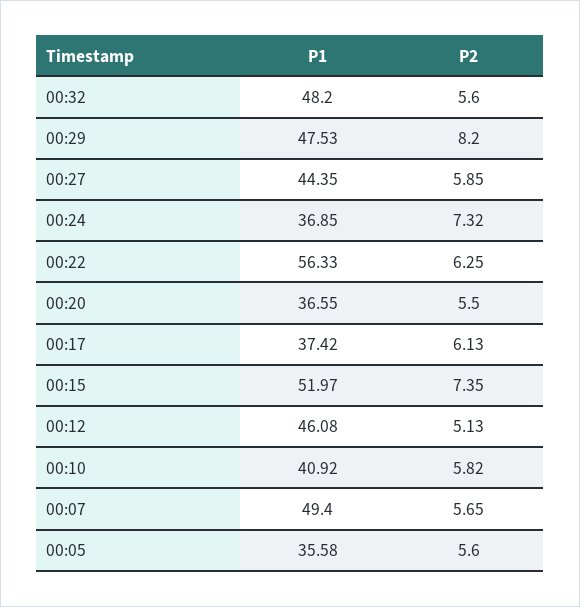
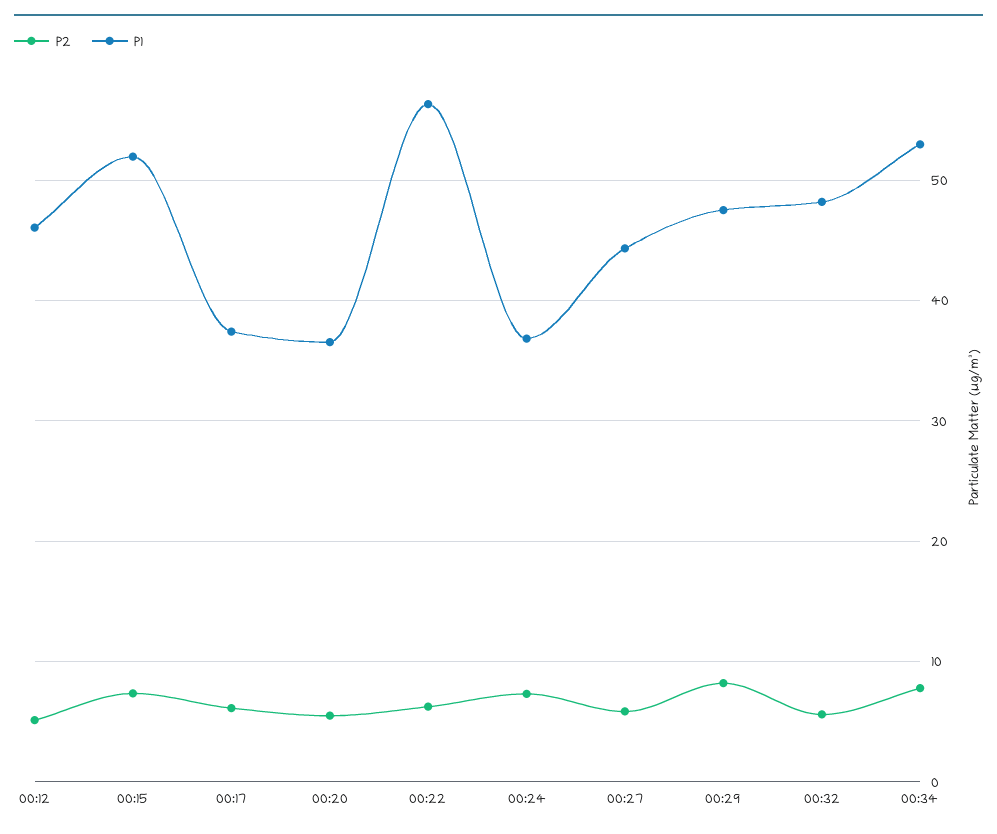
P1, 00:10: 40.92 -> none
P2, 00:10: 5.82 -> none
P1, 00:07: 49.4 -> none
P2, 00:07: 5.65 -> none
P1, 00:05: 35.58 -> none
P2, 00:05: 5.6 -> none
P2, 00:34: none -> 8
P1, 00:34: none -> 53

